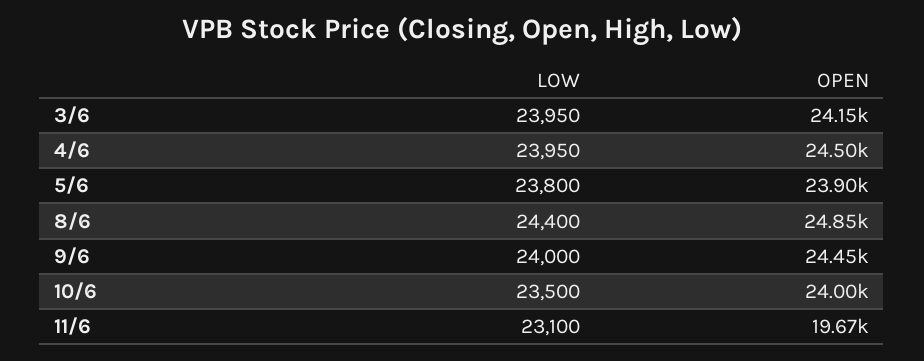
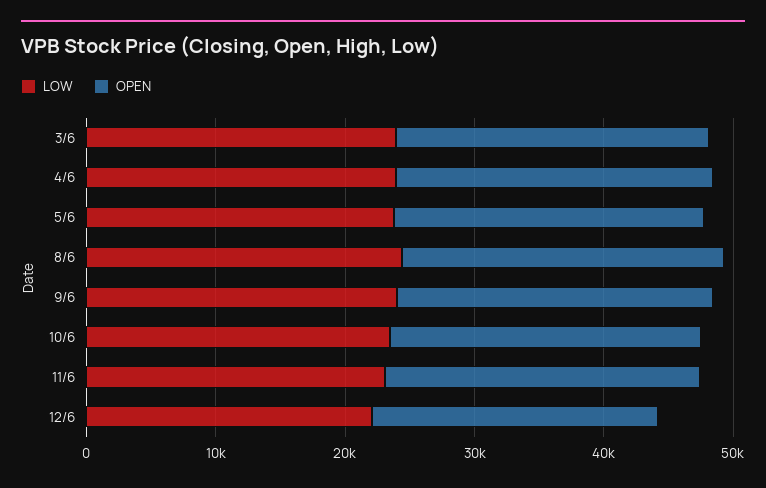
OPEN, 11/6: 19670 -> 24000
LOW, 12/6: none -> 22000
OPEN, 12/6: none -> 22000

